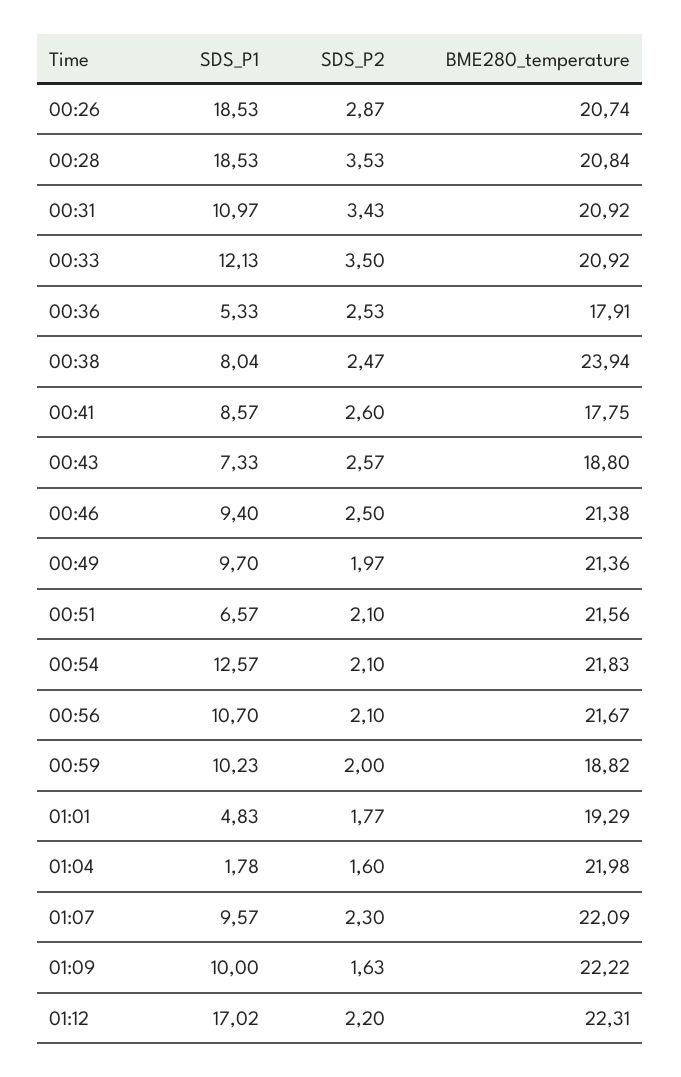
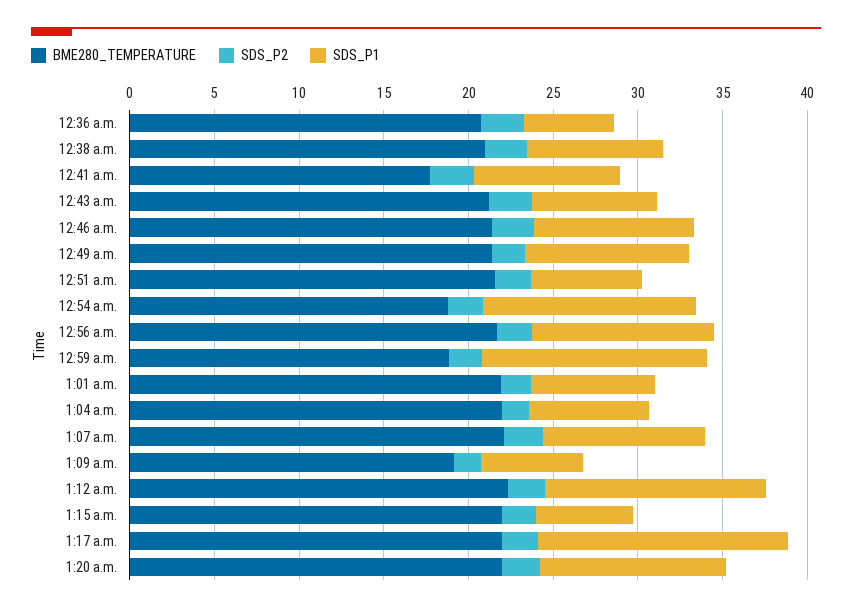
SDS_P1, 00:26: 18.53 -> none
SDS_P2, 00:26: 2.87 -> none
BME280_temperature, 00:26: 20.74 -> none
SDS_P1, 00:28: 18.53 -> none
SDS_P2, 00:28: 3.53 -> none
BME280_temperature, 00:28: 20.84 -> none
SDS_P1, 00:31: 10.97 -> none
SDS_P2, 00:31: 3.43 -> none
BME280_temperature, 00:31: 20.92 -> none
SDS_P1, 00:33: 12.13 -> none
SDS_P2, 00:33: 3.5 -> none
BME280_temperature, 00:33: 20.92 -> none
BME280_temperature, 00:36: 17.91 -> 21
BME280_temperature, 00:38: 23.94 -> 21
BME280_temperature, 00:43: 18.8 -> 21
BME280_temperature, 00:54: 21.83 -> 19
SDS_P1, 00:59: 10.23 -> 13
SDS_P1, 01:01: 4.83 -> 7
BME280_temperature, 01:01: 19.29 -> 22
SDS_P1, 01:04: 1.78 -> 7
SDS_P1, 01:09: 10 -> 6
BME280_temperature, 01:09: 22.22 -> 19
SDS_P1, 01:12: 17.02 -> 13
BME280_temperature, 1:15 a.m.: none -> 22
SDS_P2, 1:15 a.m.: none -> 2
SDS_P1, 1:15 a.m.: none -> 6
BME280_temperature, 1:17 a.m.: none -> 22
SDS_P2, 1:17 a.m.: none -> 2
SDS_P1, 1:17 a.m.: none -> 15
BME280_temperature, 1:20 a.m.: none -> 22
SDS_P2, 1:20 a.m.: none -> 2
SDS_P1, 1:20 a.m.: none -> 11

